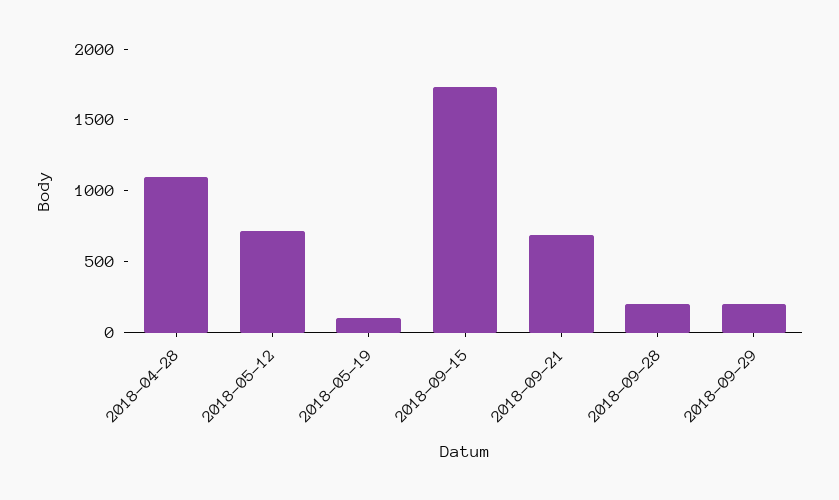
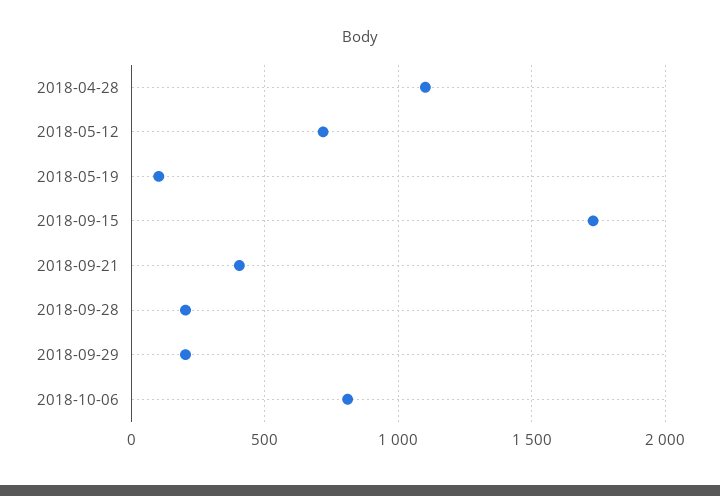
2018-09-21: 700 -> 400
2018-10-06: none -> 800

